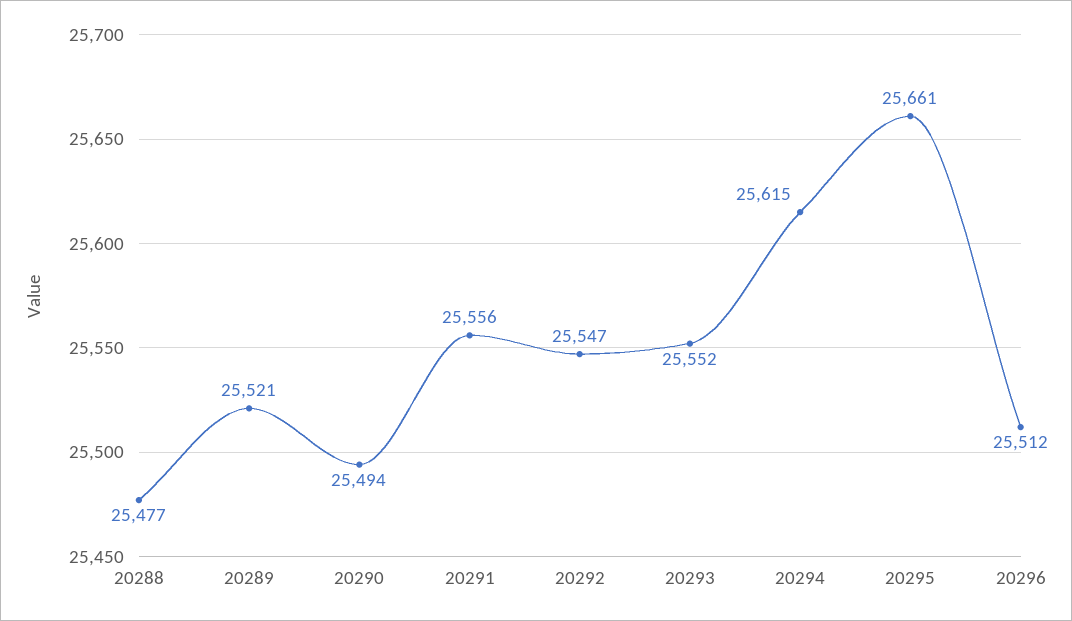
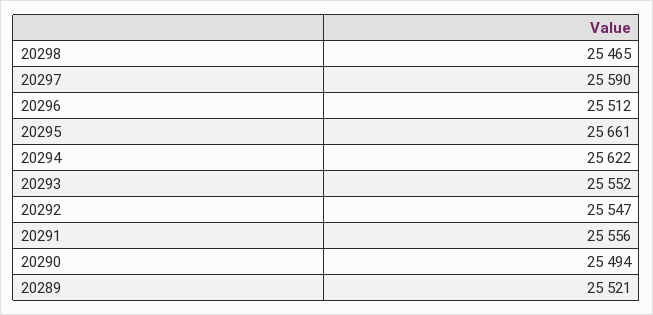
20288: 25477 -> none
20294: 25615 -> 25622
20298: none -> 25465
20297: none -> 25590

